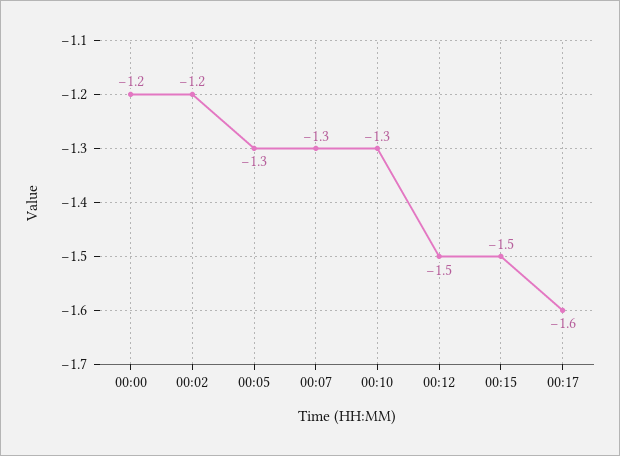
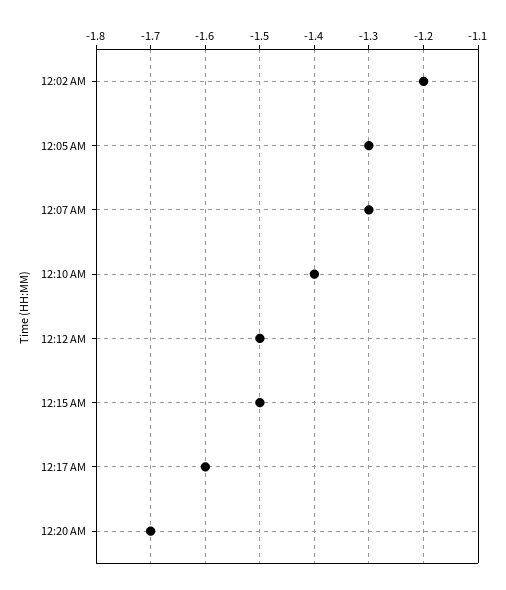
00:00: -1.2 -> none
00:10: -1.3 -> -1.4
12:20 AM: none -> -1.7

